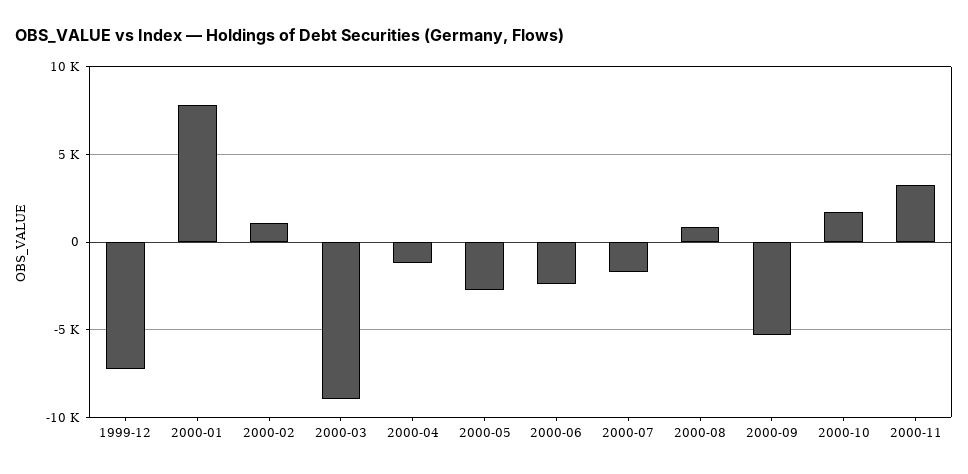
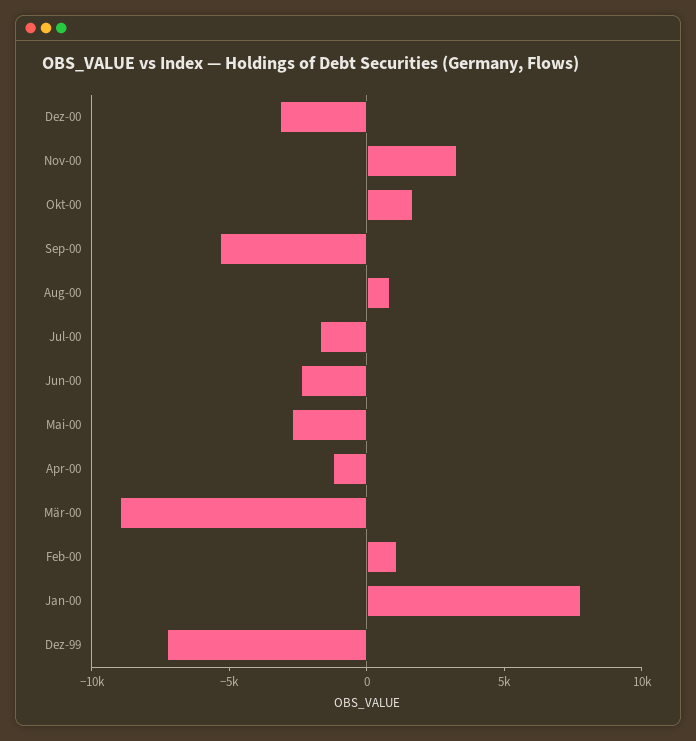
Dez-00: none -> -3000

